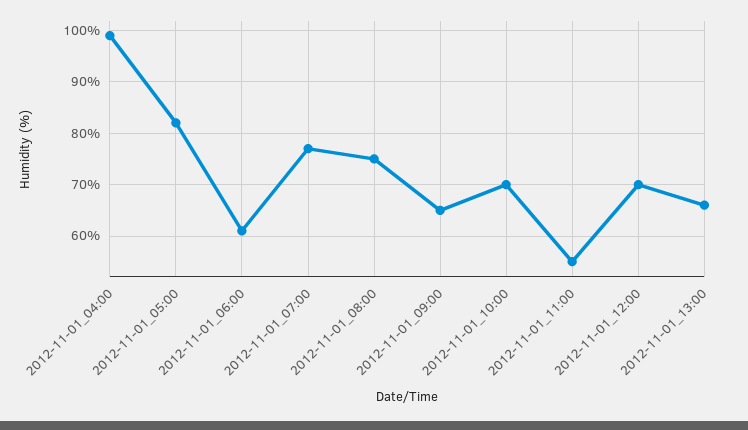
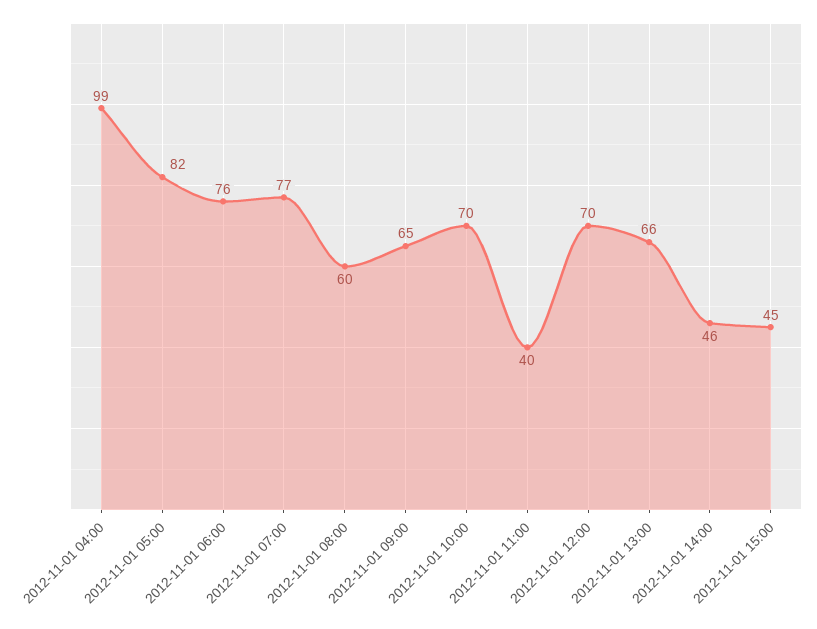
2012-11-01_06:00: 60 -> 76
2012-11-01_08:00: 75 -> 60
2012-11-01_11:00: 55 -> 40
2012-11-01 14:00: none -> 46
2012-11-01 15:00: none -> 45

